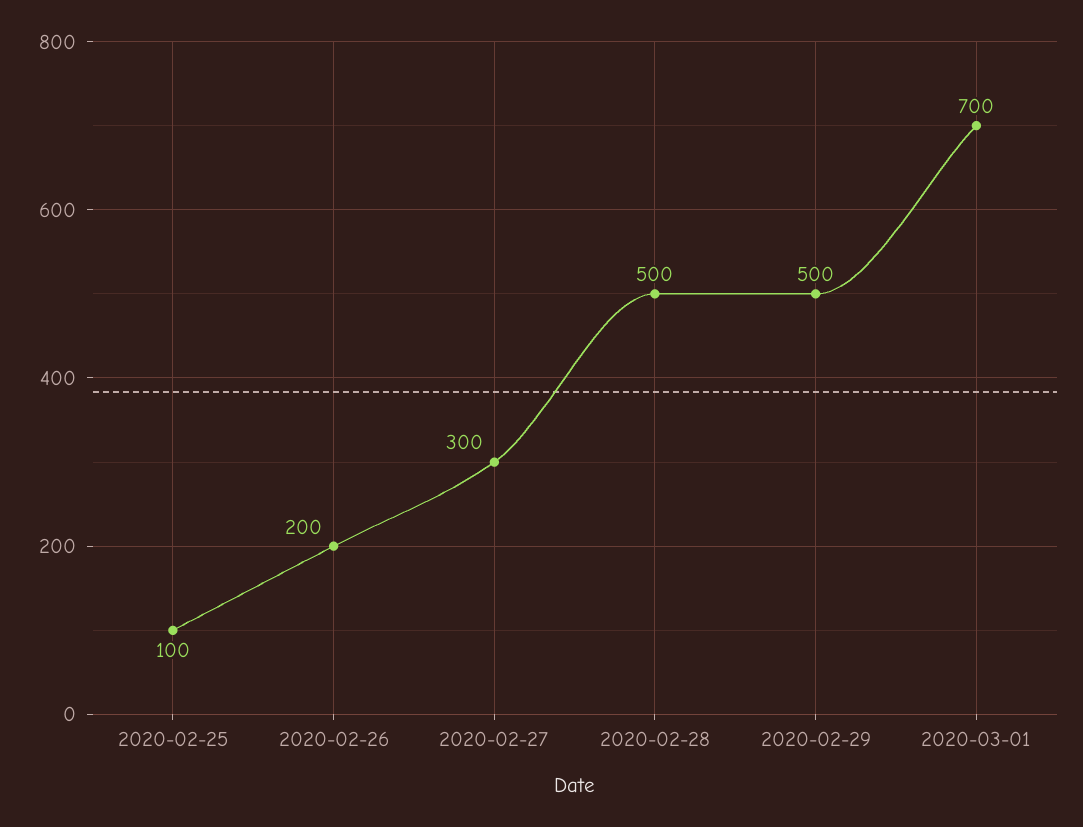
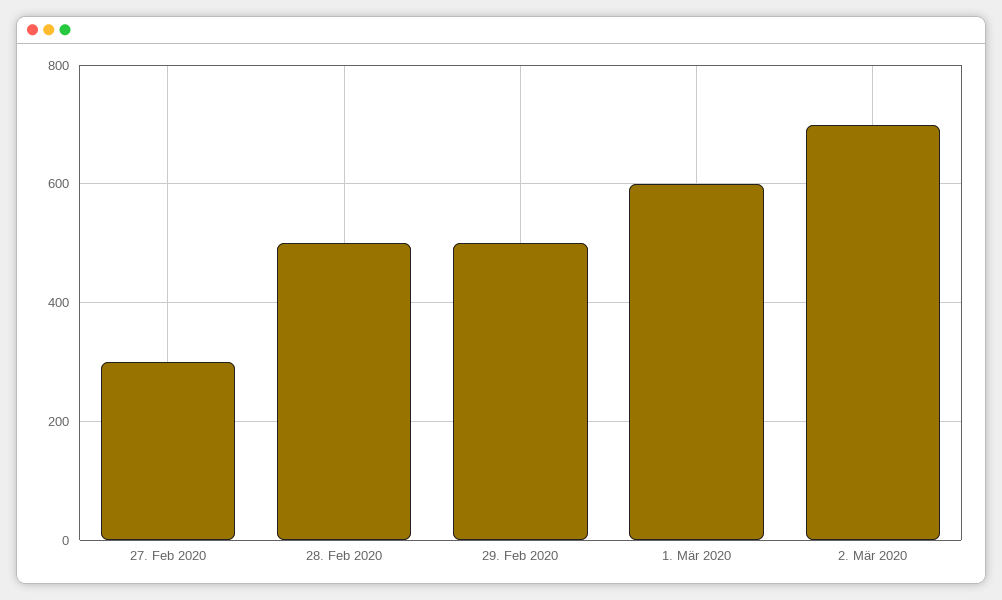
2020-02-25: 100 -> none
2020-02-26: 200 -> none
2020-03-01: 700 -> 600
2. Mär 2020: none -> 700

